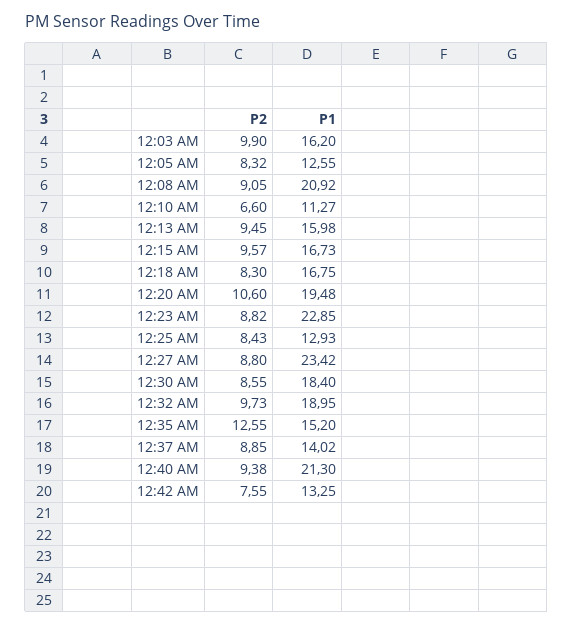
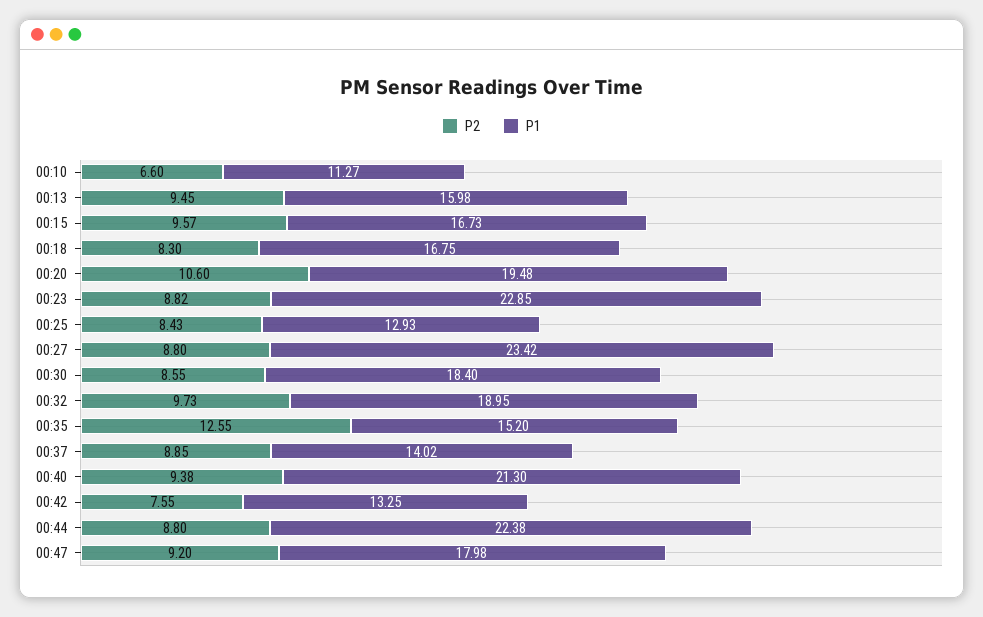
P2, 12:03 AM: 9.9 -> none
P1, 12:03 AM: 16.2 -> none
P2, 12:05 AM: 8.32 -> none
P1, 12:05 AM: 12.55 -> none
P2, 12:08 AM: 9.05 -> none
P1, 12:08 AM: 20.92 -> none
P2, 00:44: none -> 8.8
P1, 00:44: none -> 22.38
P2, 00:47: none -> 9.2
P1, 00:47: none -> 17.98

